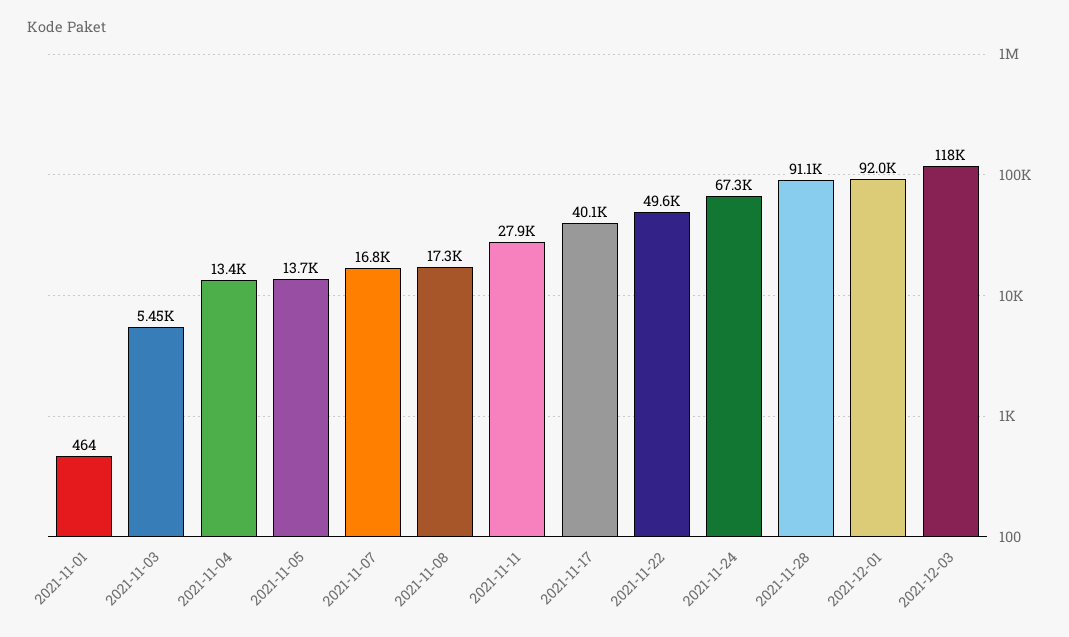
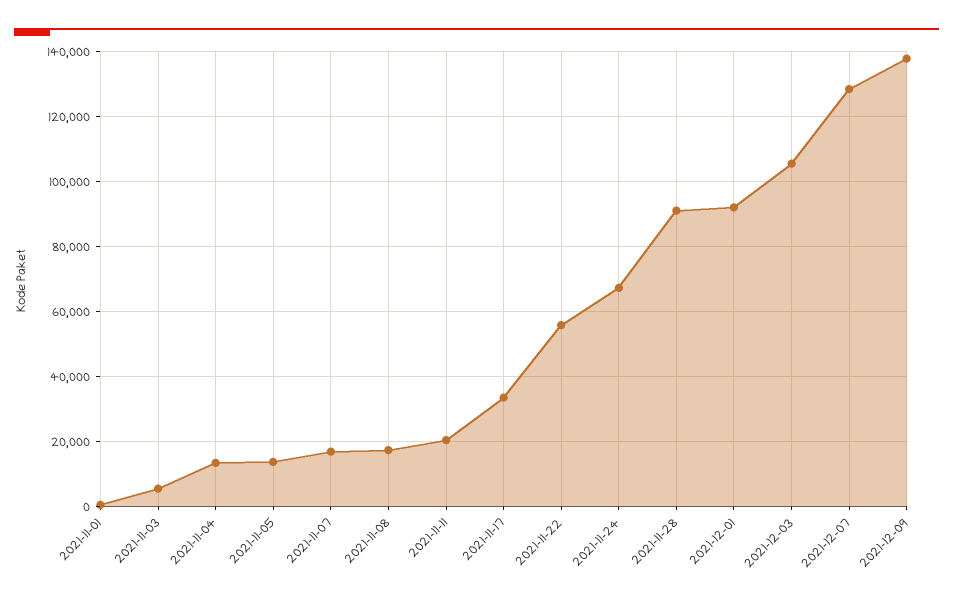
2021-11-11: 27900 -> 20000
2021-11-17: 40100 -> 34000
2021-11-22: 49600 -> 56000
2021-12-03: 118000 -> 106000
2021-12-07: none -> 128000
2021-12-09: none -> 138000

